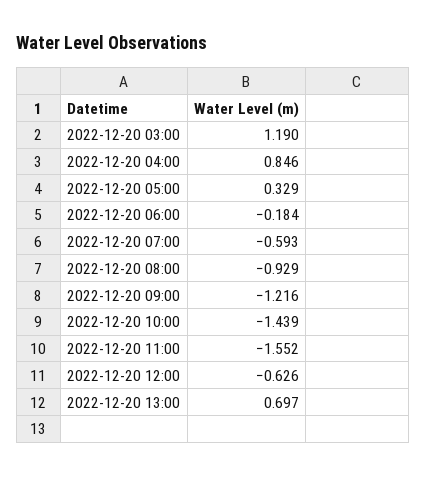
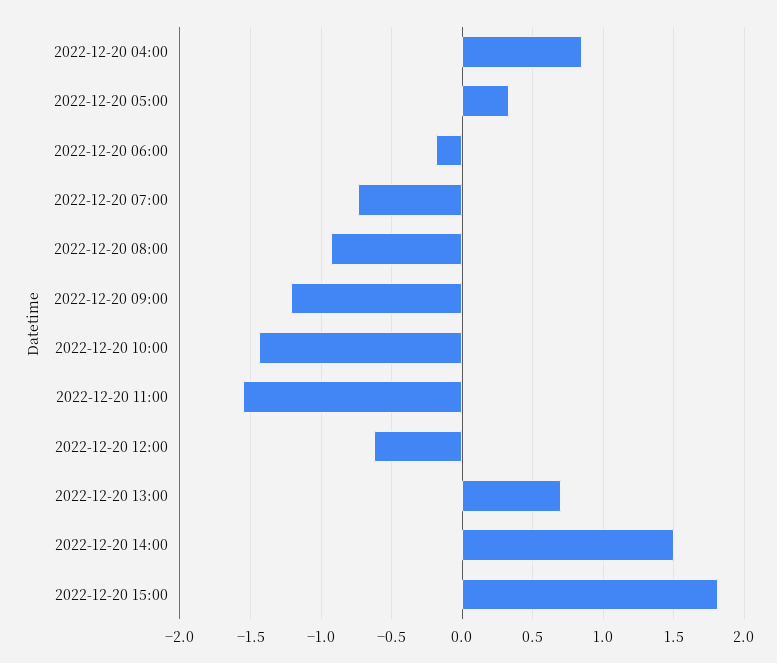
2022-12-20 03:00: 1.19 -> none
2022-12-20 07:00: -0.593 -> -0.75
2022-12-20 14:00: none -> 1.5
2022-12-20 15:00: none -> 1.8

